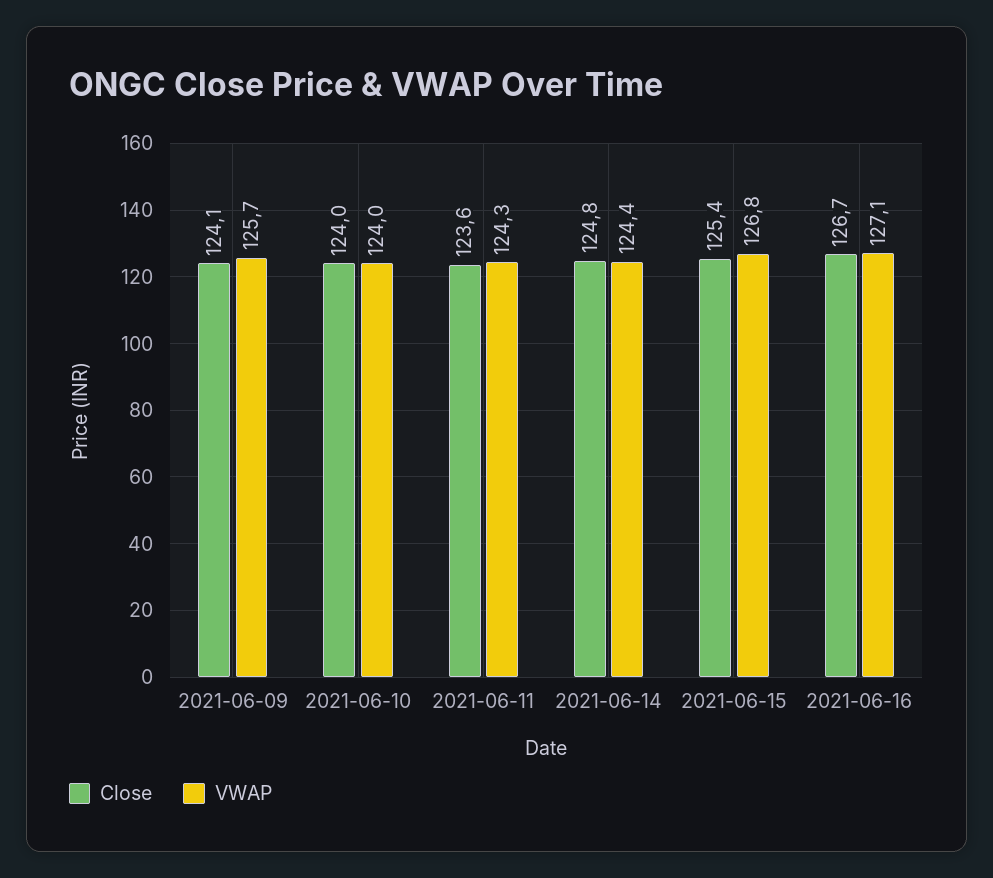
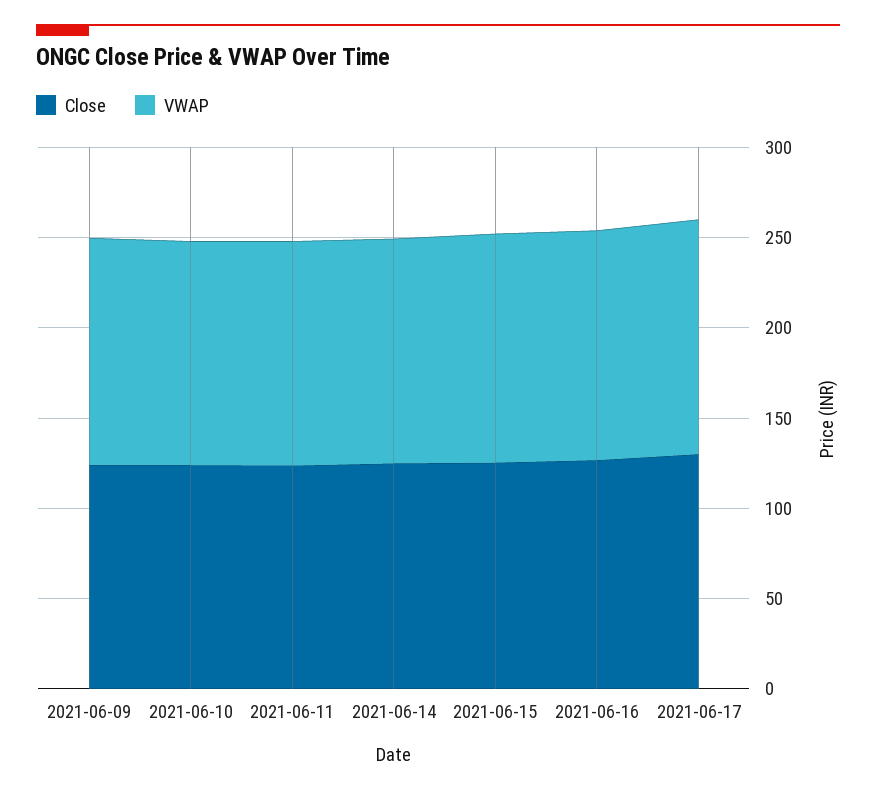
Close, 2021-06-17: none -> 130
VWAP, 2021-06-17: none -> 130

